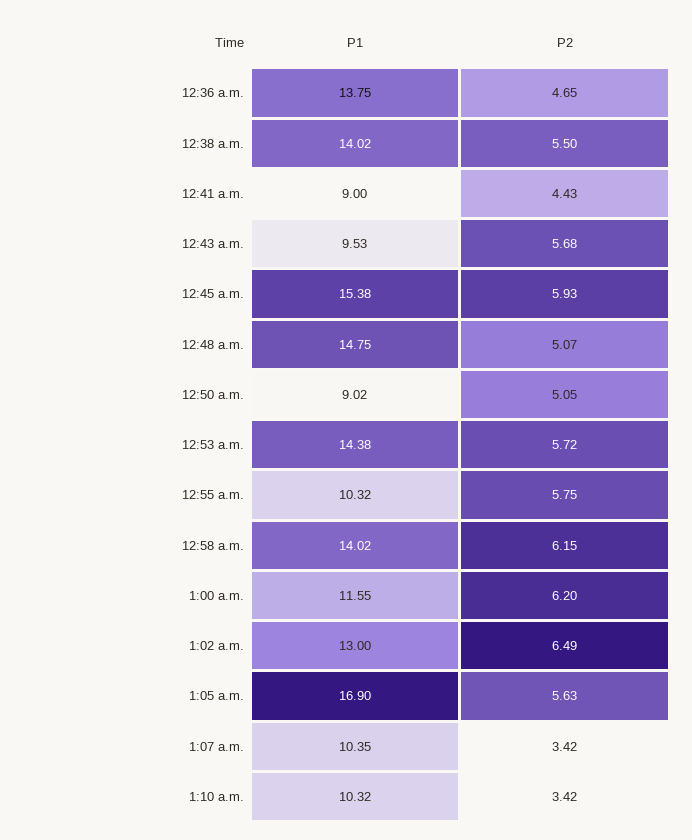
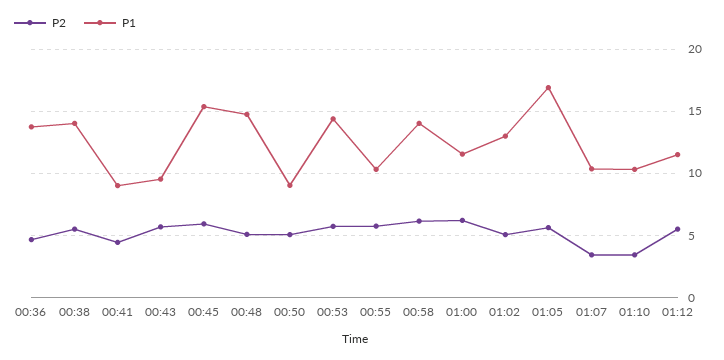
P2, 1:02 a.m.: 6.49 -> 5
P2, 01:12: none -> 5.5
P1, 01:12: none -> 11.5

